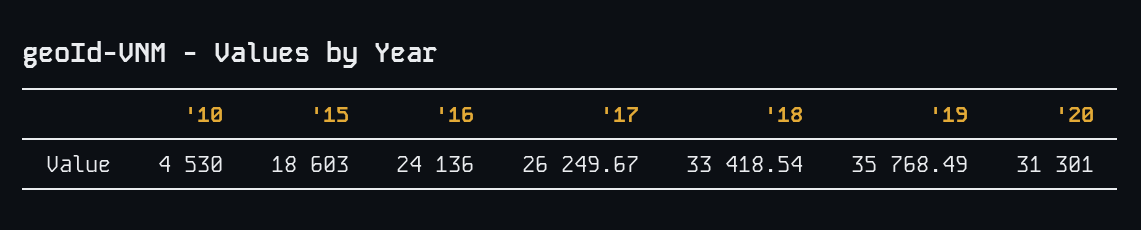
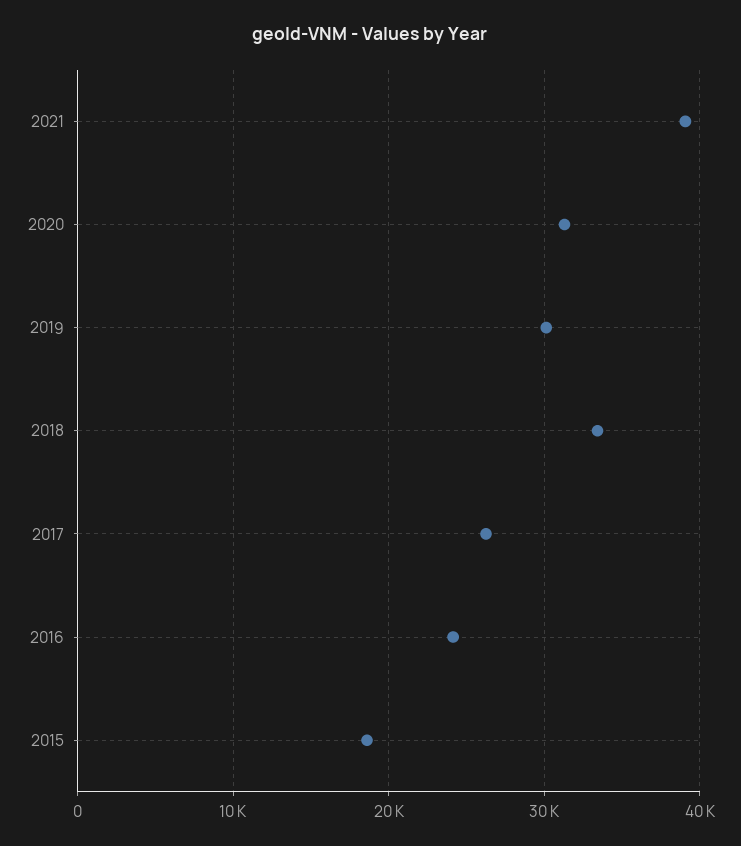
'10: 4530 -> none
'19: 35768.49 -> 30000
2021: none -> 39000

